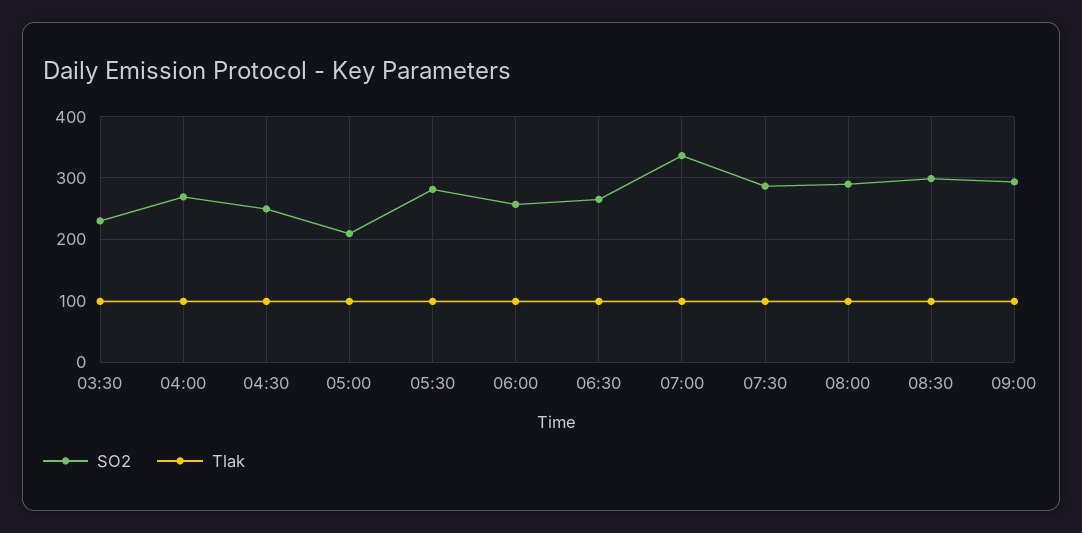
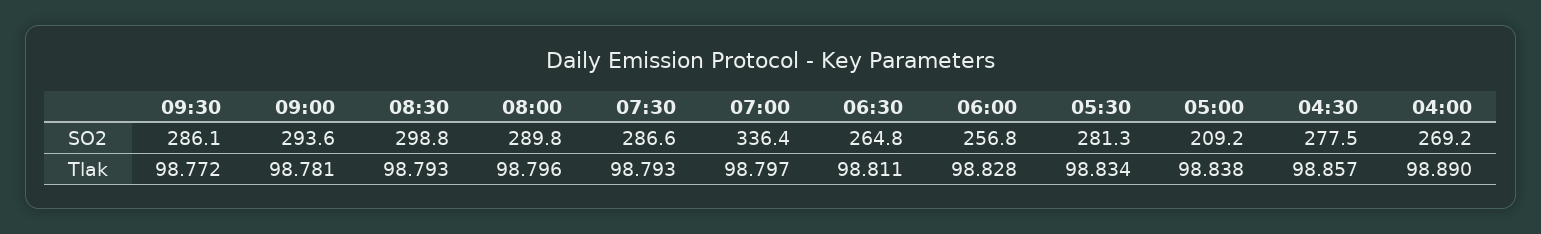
SO2, 03:30: 230 -> none
Tlak, 03:30: 100 -> none
SO2, 04:30: 250 -> 277.5
SO2, 09:30: none -> 286.1
Tlak, 09:30: none -> 98.772

